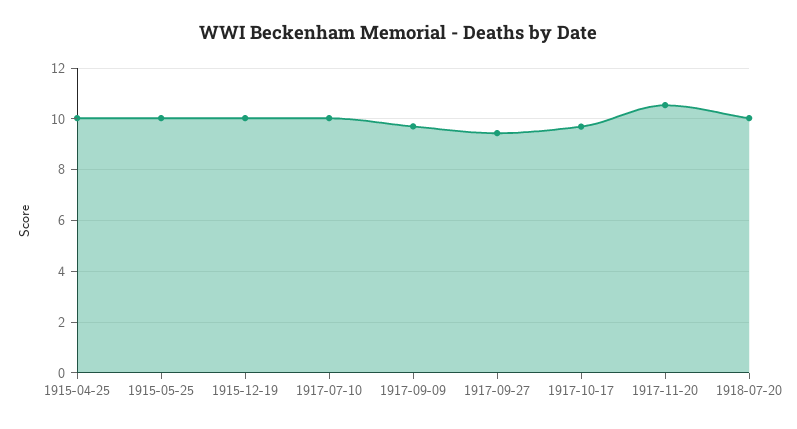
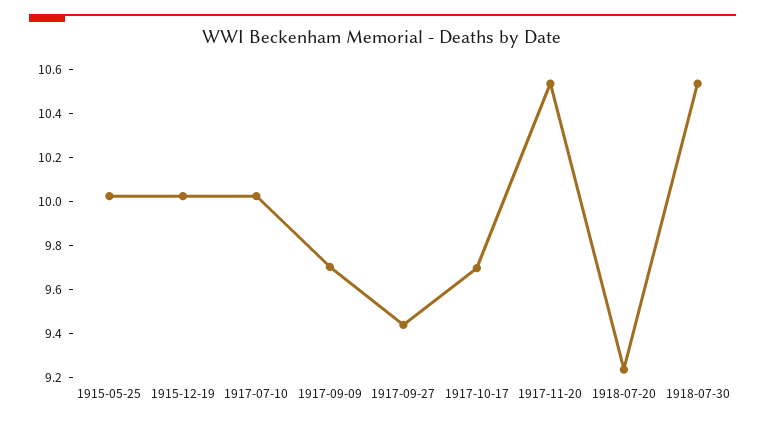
1915-04-25: 10 -> none
1918-07-20: 10 -> 9.25
1918-07-30: none -> 10.55

